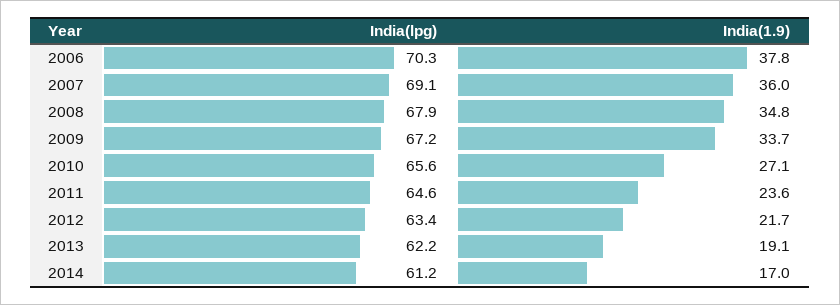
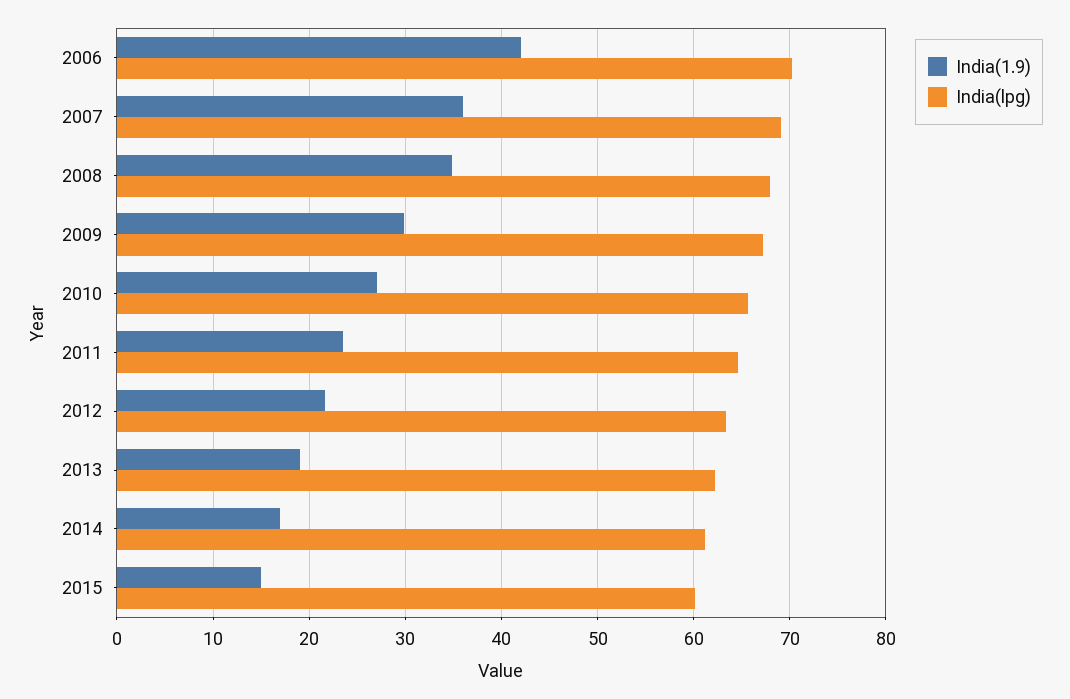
India(1.9), 2006: 37.8 -> 42
India(1.9), 2009: 33.7 -> 30
India(1.9), 2015: none -> 15
India(lpg), 2015: none -> 60

